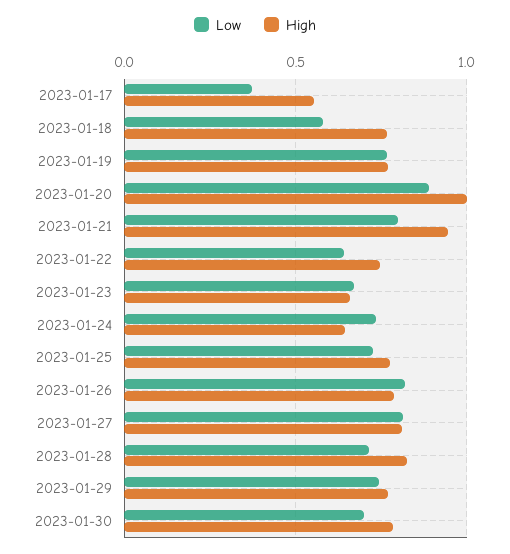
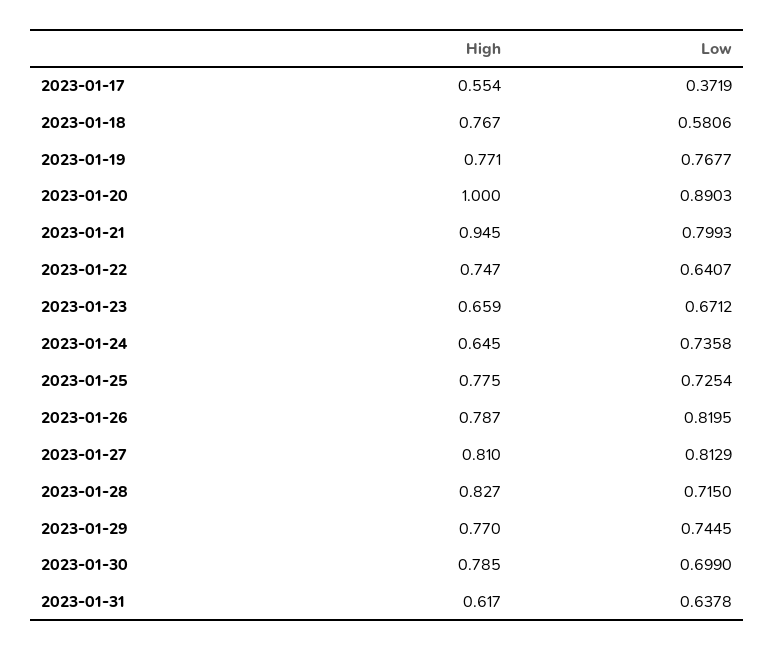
High, 2023-01-31: none -> 0.617
Low, 2023-01-31: none -> 0.6378

